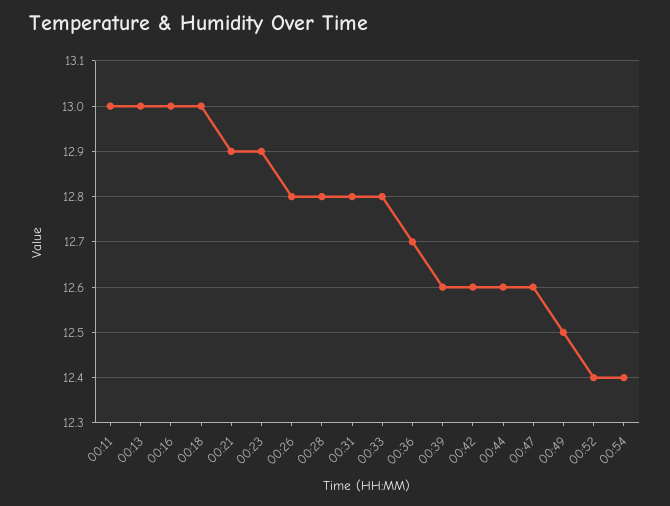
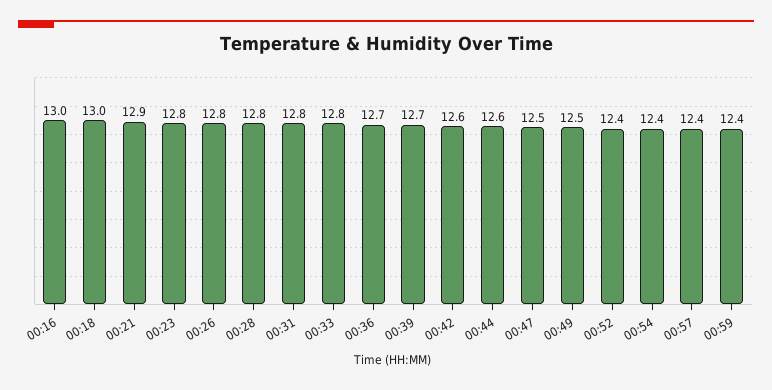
00:11: 13 -> none
00:13: 13 -> none
00:23: 12.9 -> 12.8
00:39: 12.6 -> 12.7
00:47: 12.6 -> 12.5
00:57: none -> 12.4
00:59: none -> 12.4

